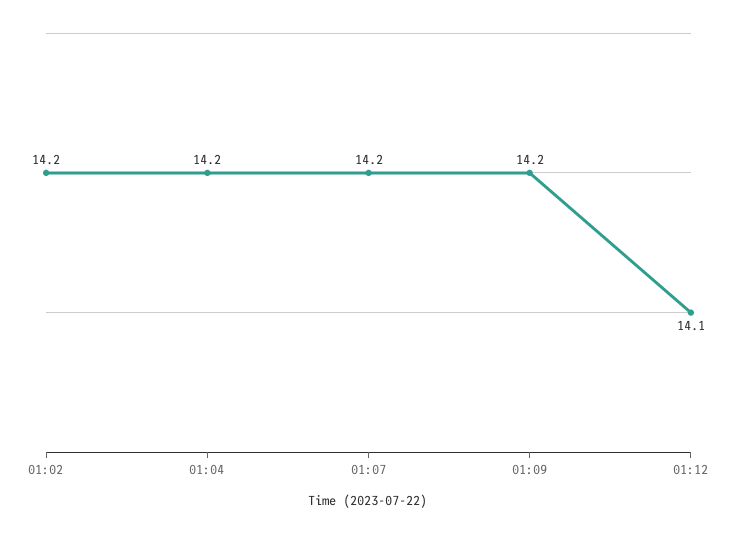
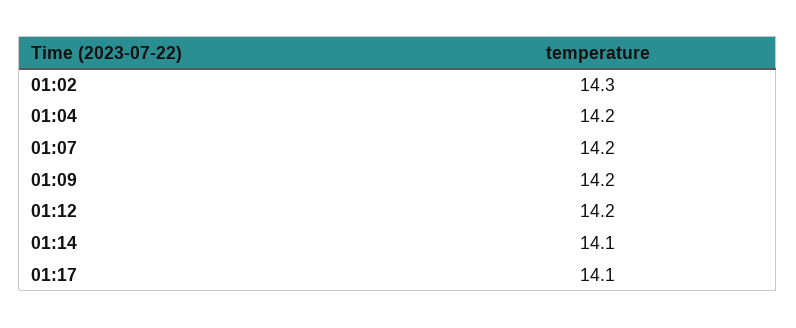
01:02: 14.2 -> 14.3
01:12: 14.1 -> 14.2
01:14: none -> 14.1
01:17: none -> 14.1

